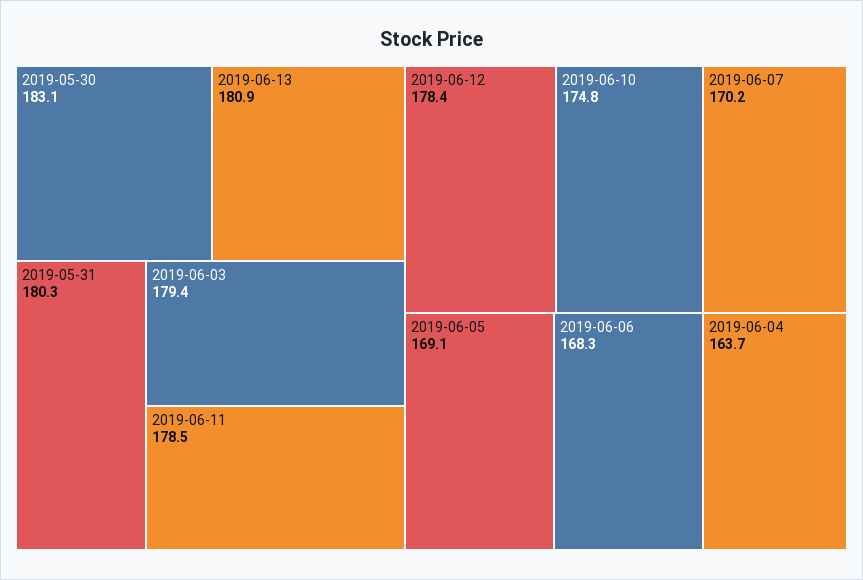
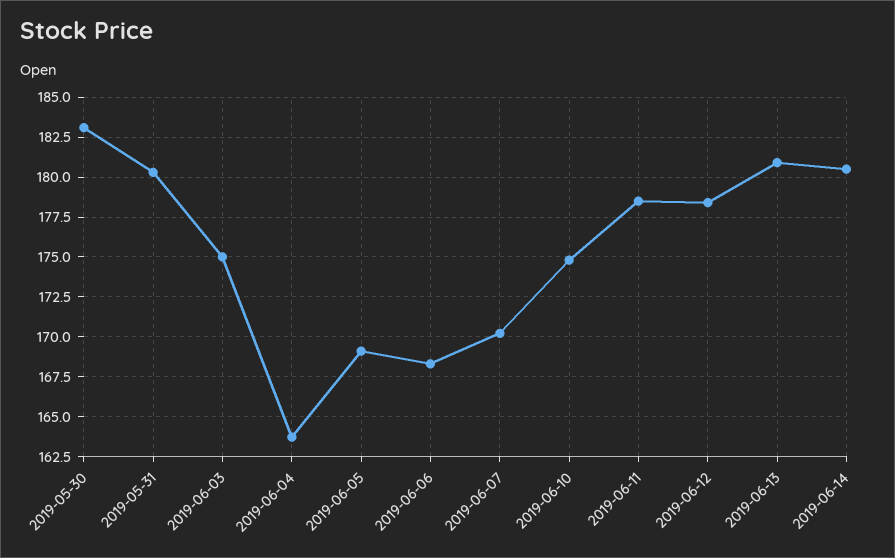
2019-06-03: 179.4 -> 175
2019-06-14: none -> 180.5

